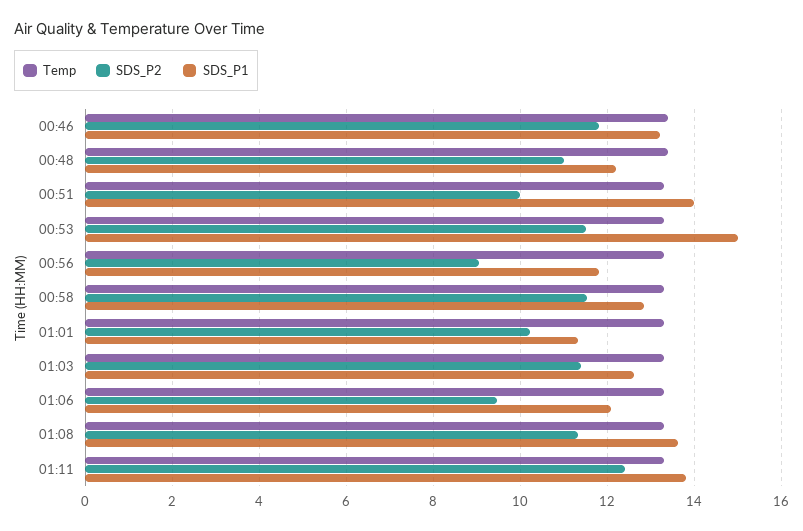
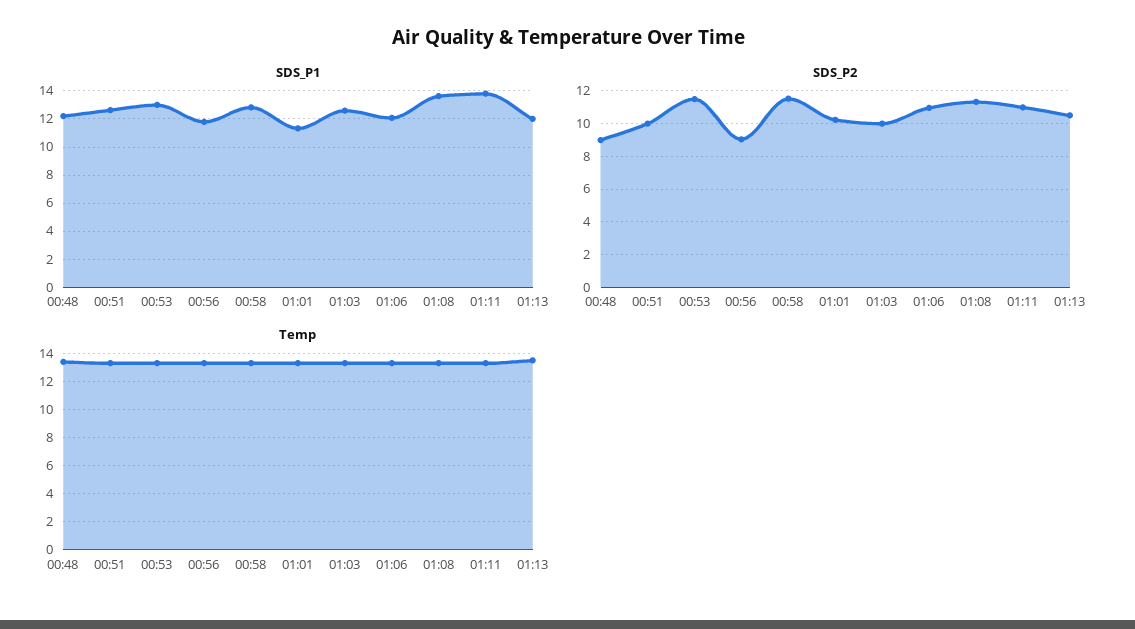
Temp, 00:46: 13.4 -> none
SDS_P2, 00:46: 11.8 -> none
SDS_P1, 00:46: 13.2 -> none
SDS_P2, 00:48: 11 -> 9
SDS_P1, 00:51: 14 -> 12.5
SDS_P1, 00:53: 15 -> 13
SDS_P2, 01:03: 11.4 -> 10
SDS_P2, 01:06: 9.4 -> 11
SDS_P2, 01:11: 12.4 -> 11
SDS_P1, 01:13: none -> 12
SDS_P2, 01:13: none -> 10.5
Temp, 01:13: none -> 13.5

